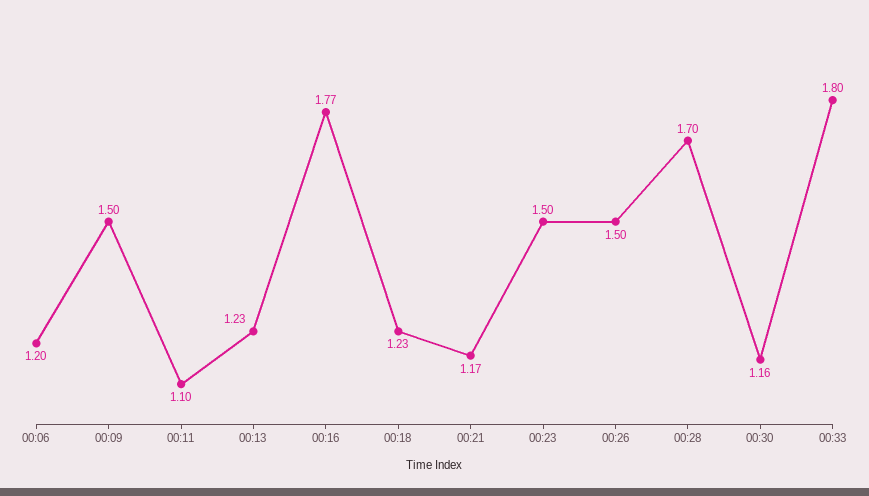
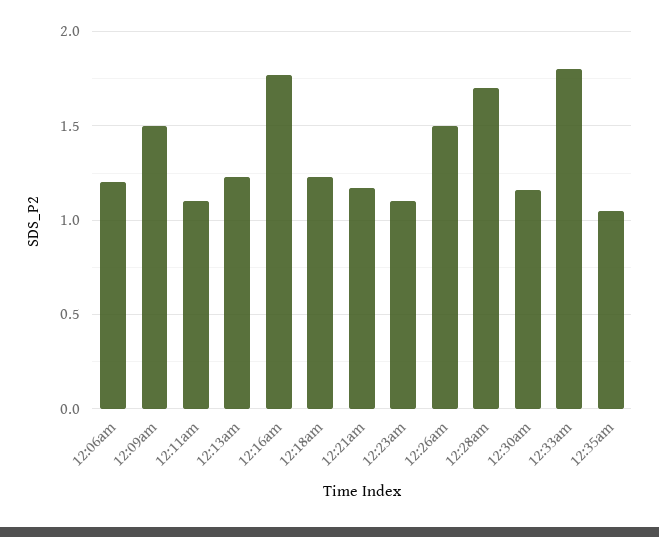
00:23: 1.5 -> 1.1
12:35am: none -> 1.05

